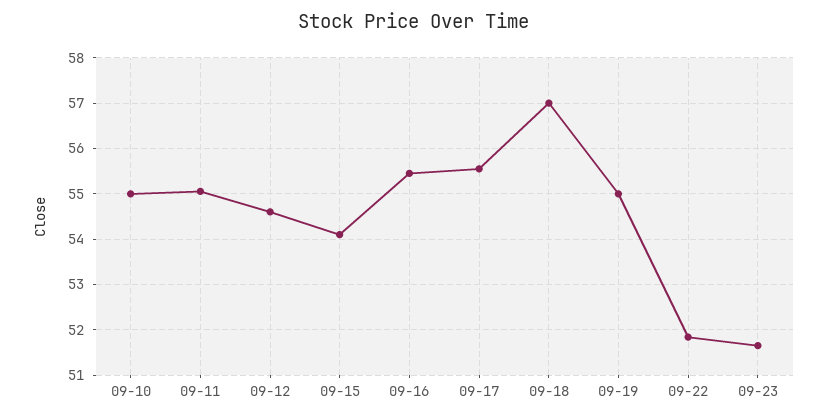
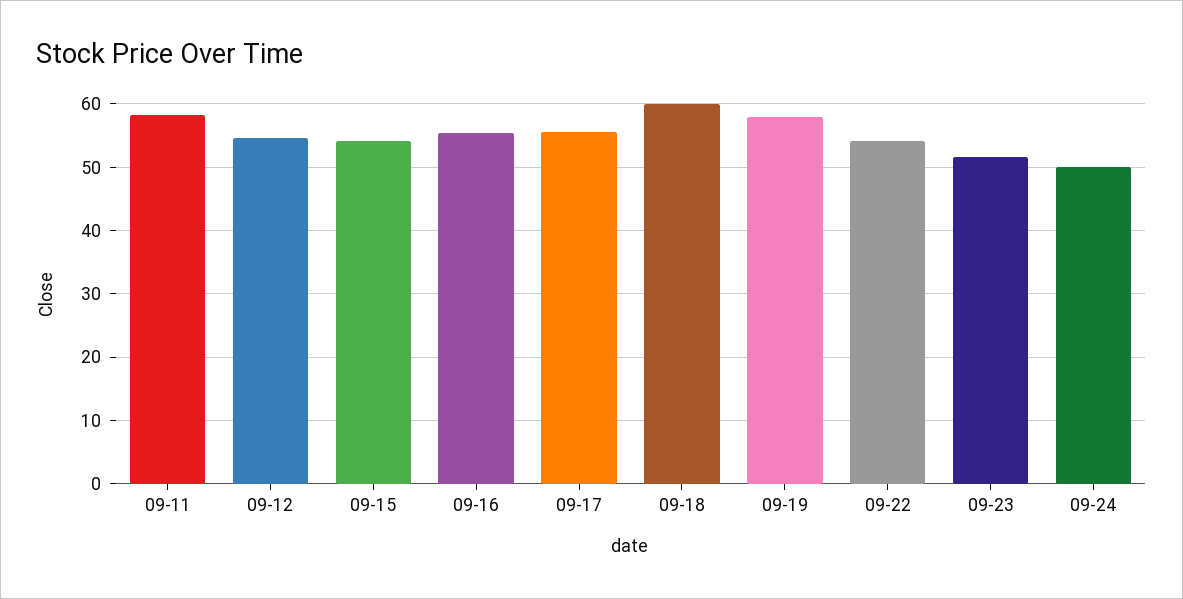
09-10: 55 -> none
09-11: 55 -> 58
09-18: 57 -> 60
09-19: 55 -> 58
09-22: 51.8 -> 54
09-24: none -> 50

